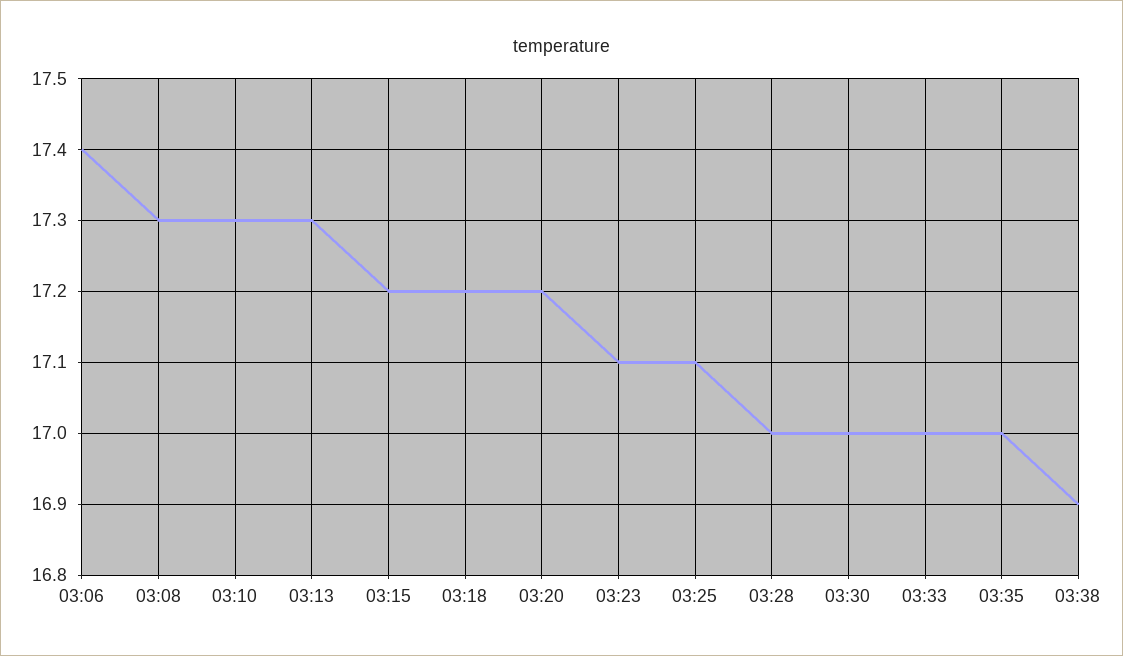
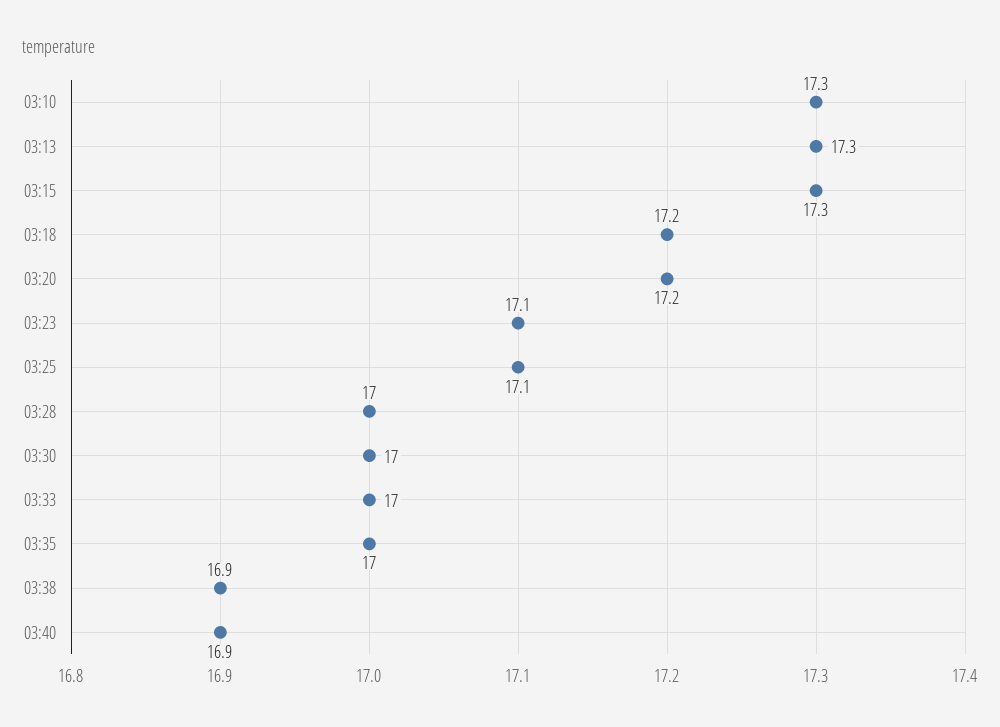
03:06: 17.4 -> none
03:08: 17.3 -> none
03:15: 17.2 -> 17.3
03:40: none -> 16.9

